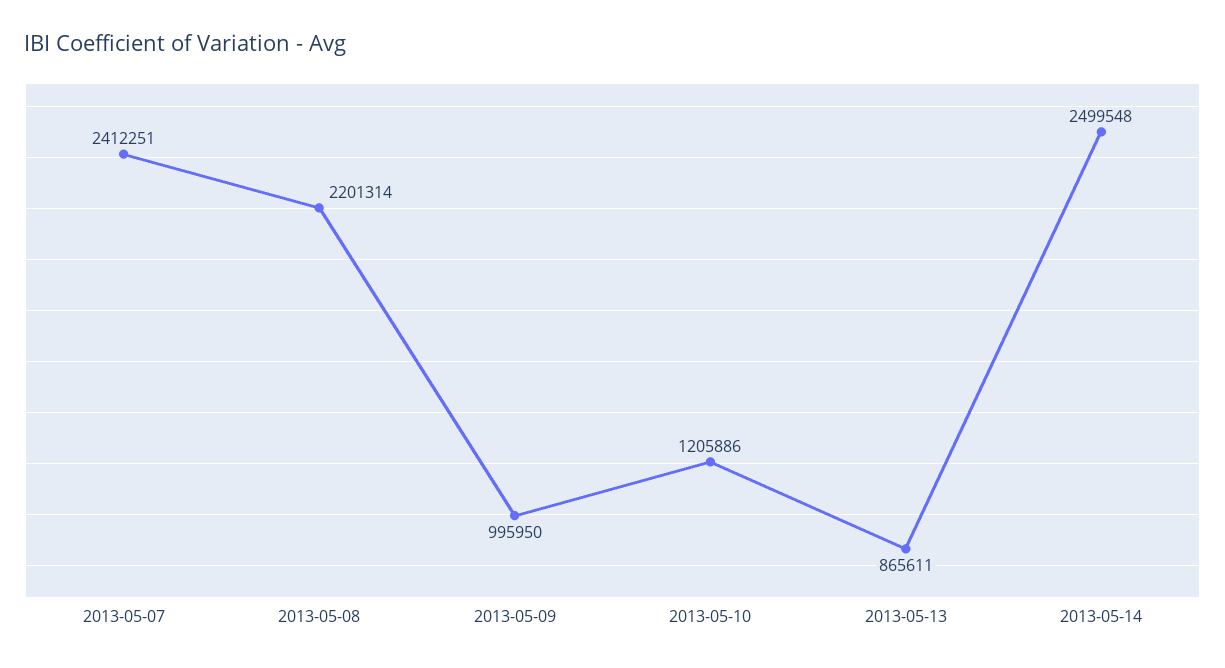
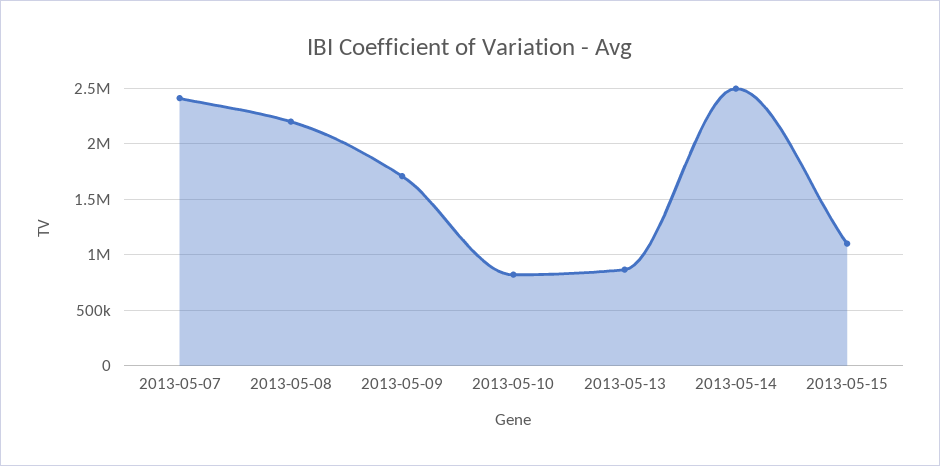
2013-05-09: 995950 -> 1700000
2013-05-10: 1205886 -> 800000
2013-05-15: none -> 1100000

